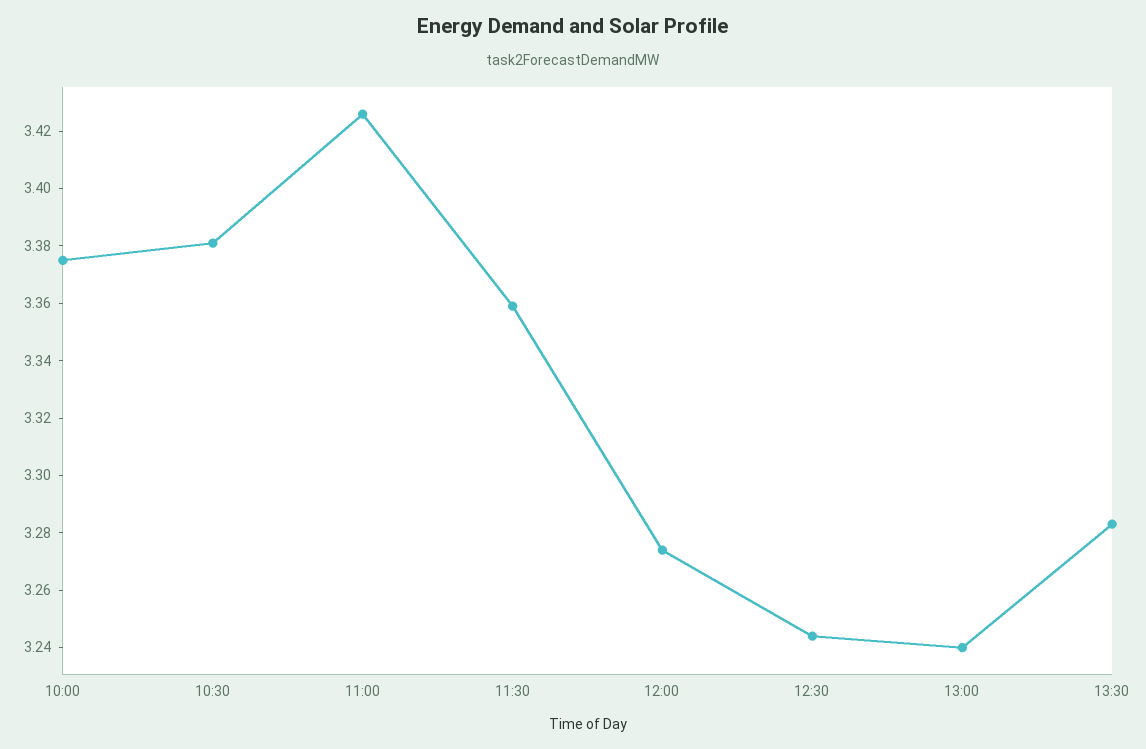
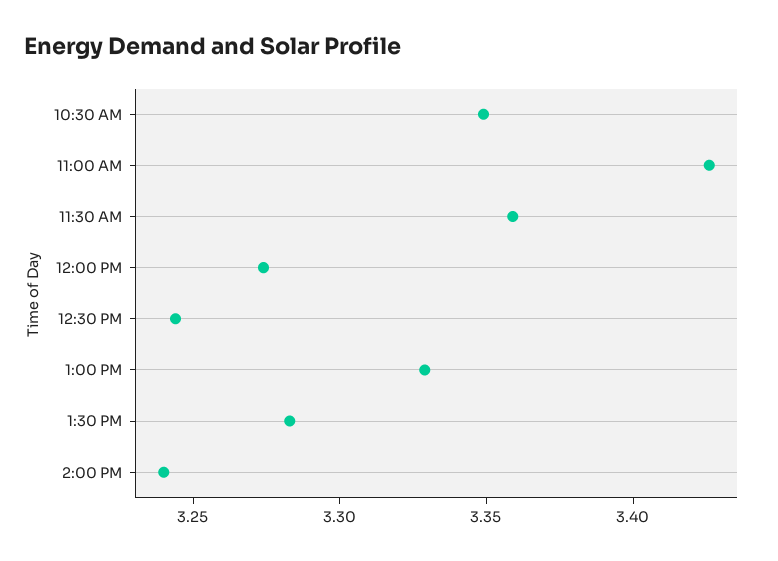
10:00: 3.375 -> none
10:30: 3.38 -> 3.35
13:00: 3.24 -> 3.33
2:00 PM: none -> 3.24

